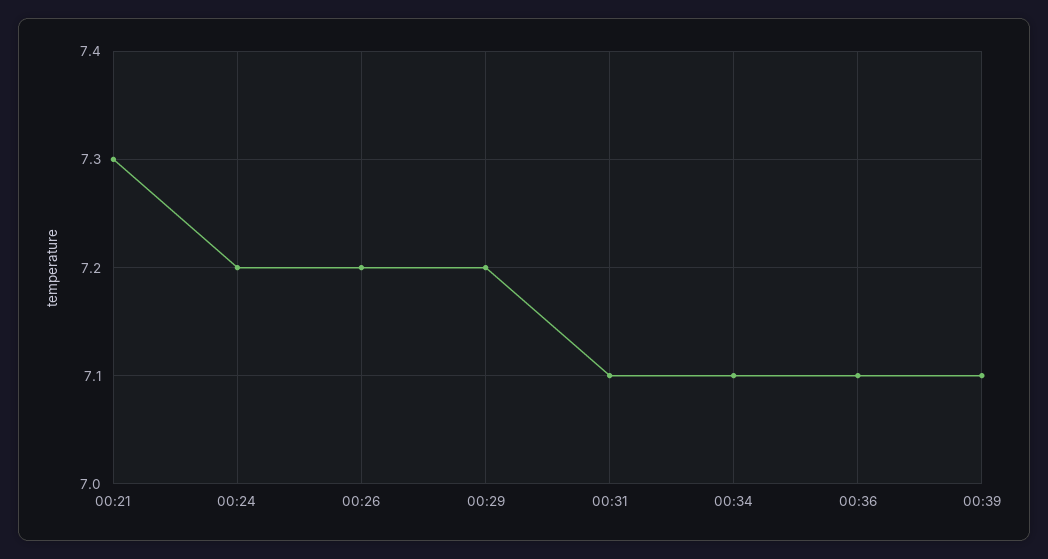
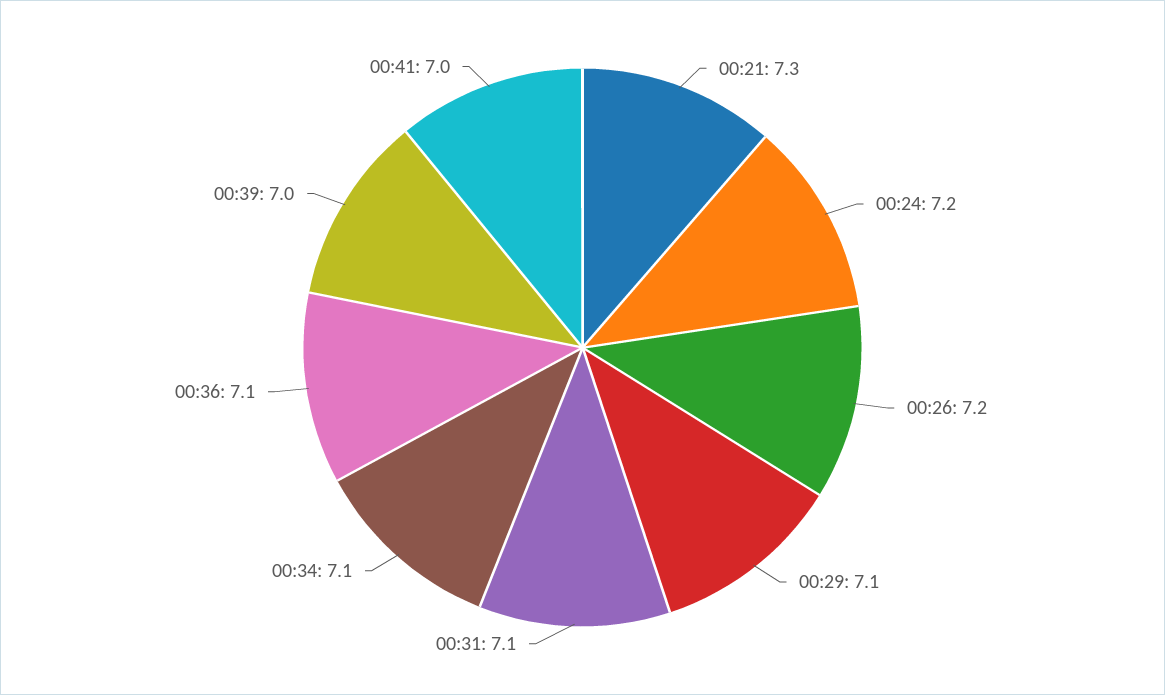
00:29: 7.2 -> 7.1
00:39: 7.1 -> 7
00:41: none -> 7

